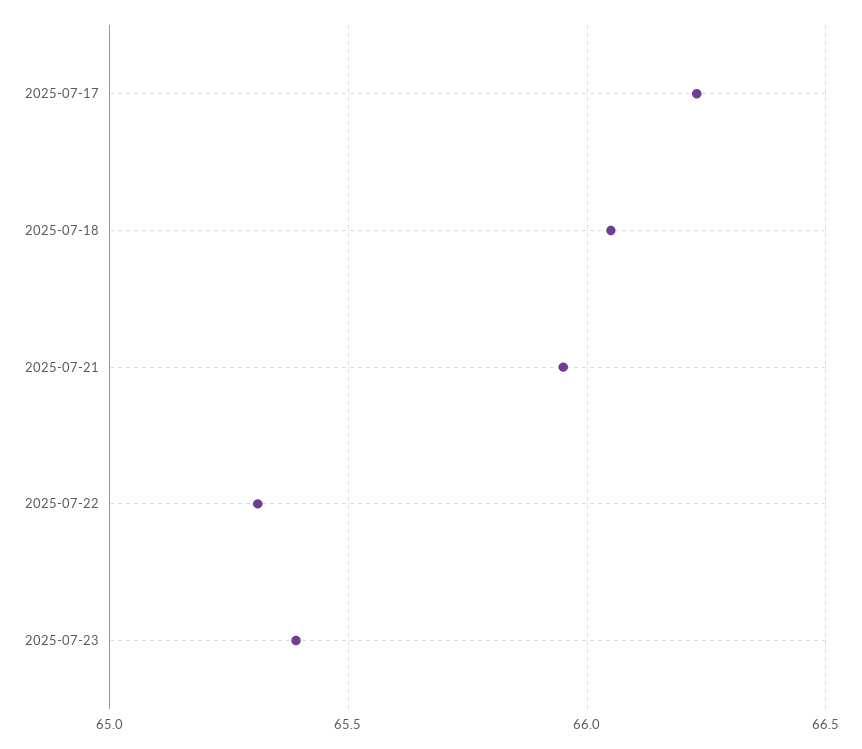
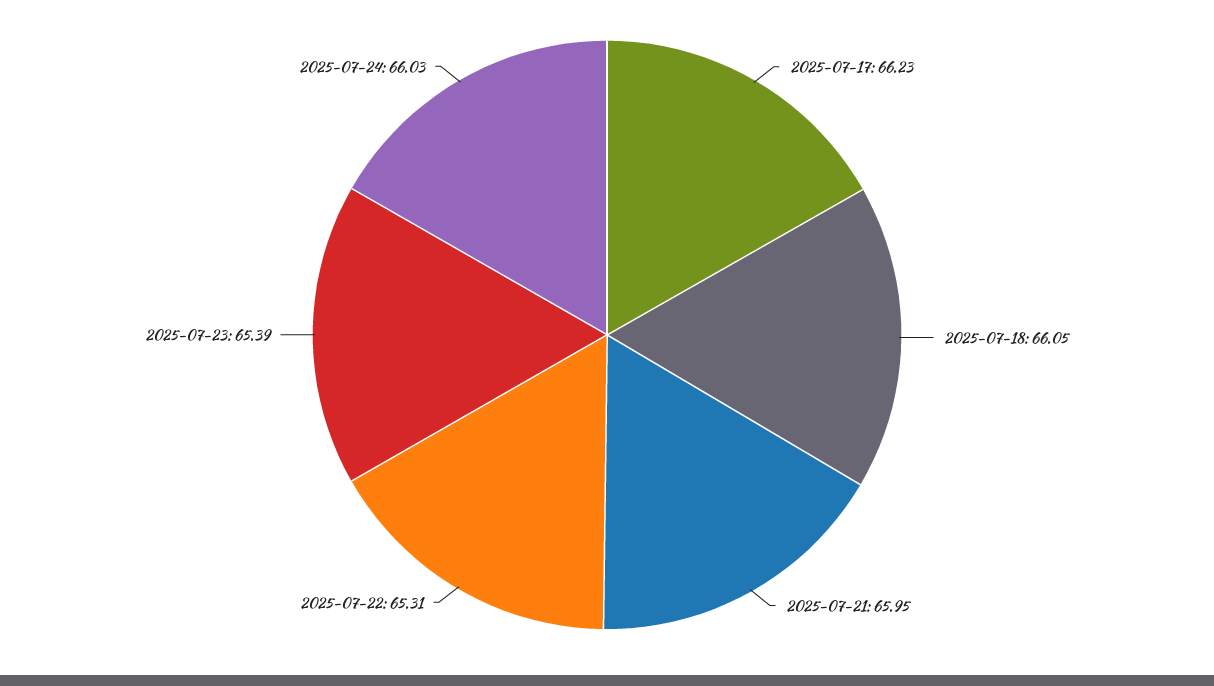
2025-07-24: none -> 66.03

